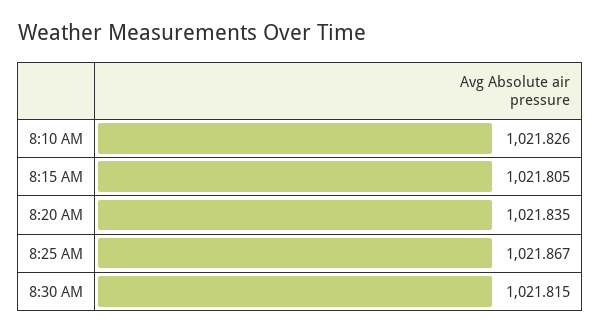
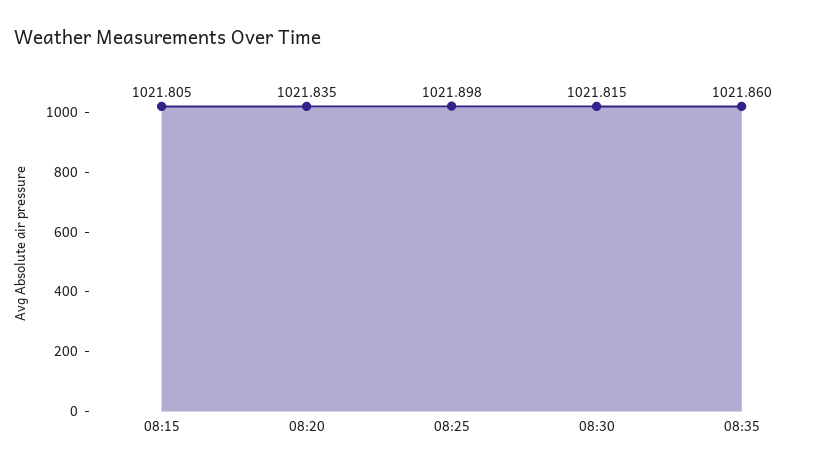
8:10 AM: 1021.826 -> none
8:25 AM: 1021.867 -> 1021.898
08:35: none -> 1021.86

